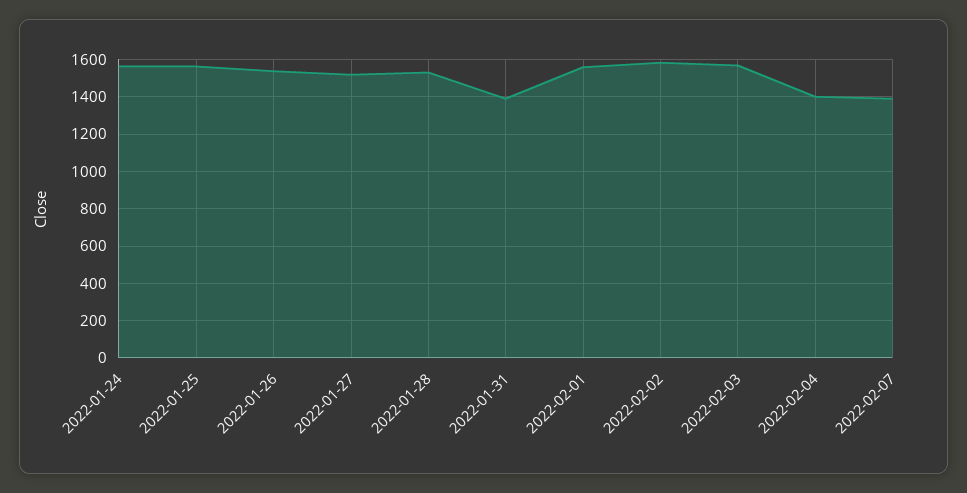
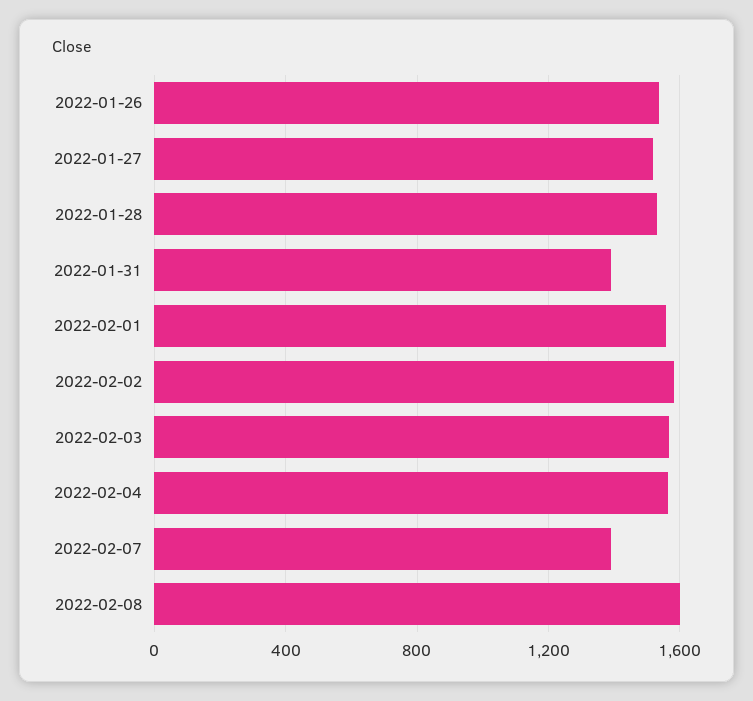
2022-01-24: 1550 -> none
2022-01-25: 1550 -> none
2022-02-04: 1400 -> 1550
2022-02-08: none -> 1600

